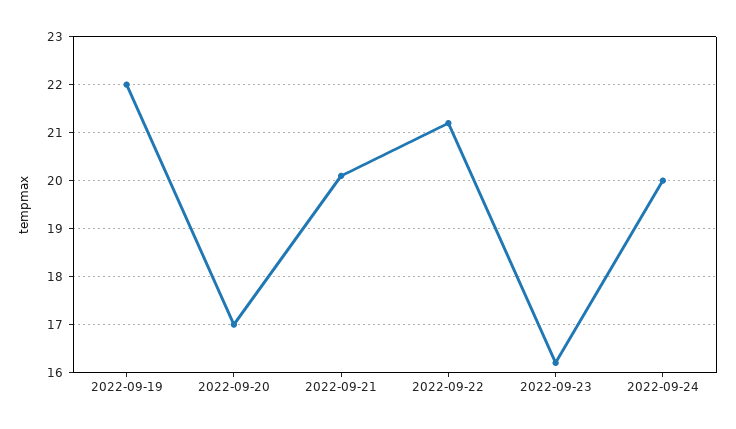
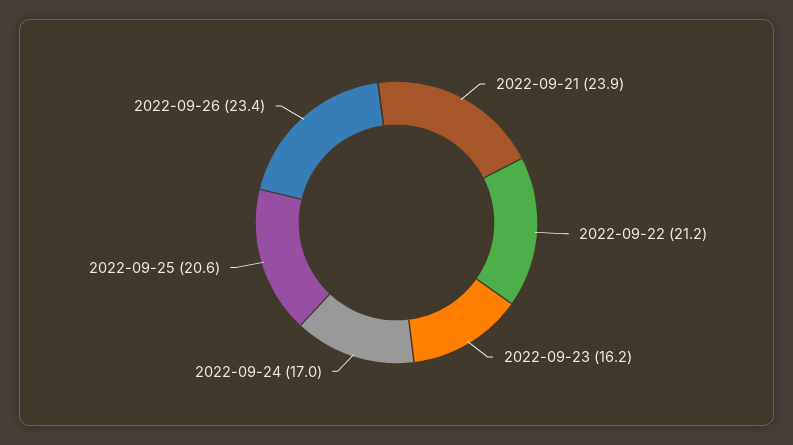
2022-09-19: 22 -> none
2022-09-20: 17 -> none
2022-09-21: 20 -> 23.9
2022-09-24: 20 -> 17
2022-09-25: none -> 20.6
2022-09-26: none -> 23.4

